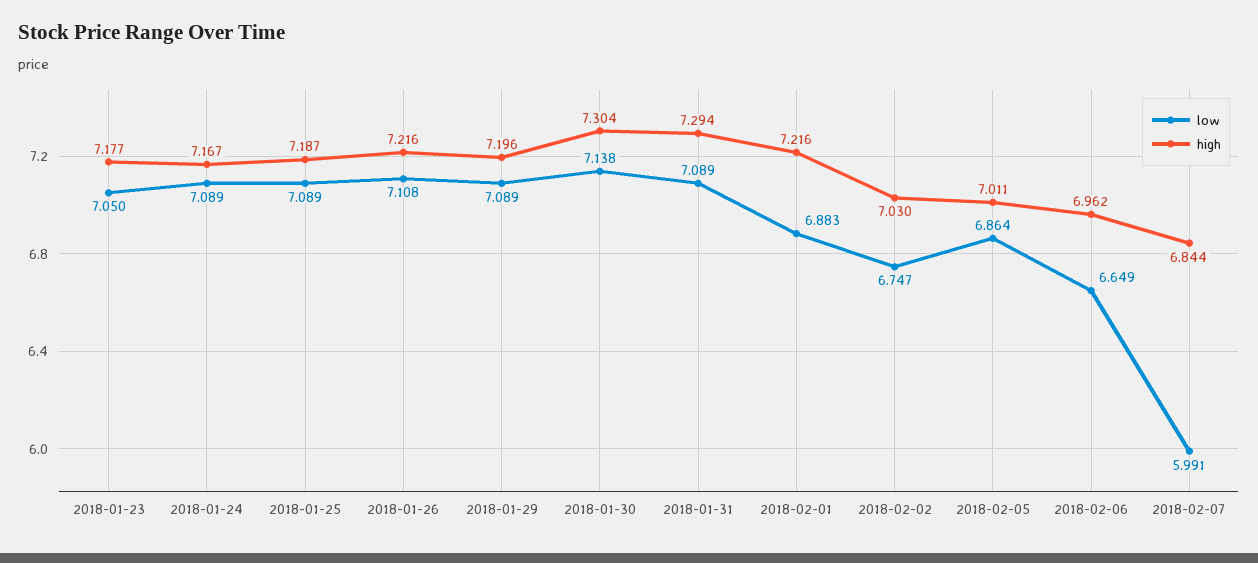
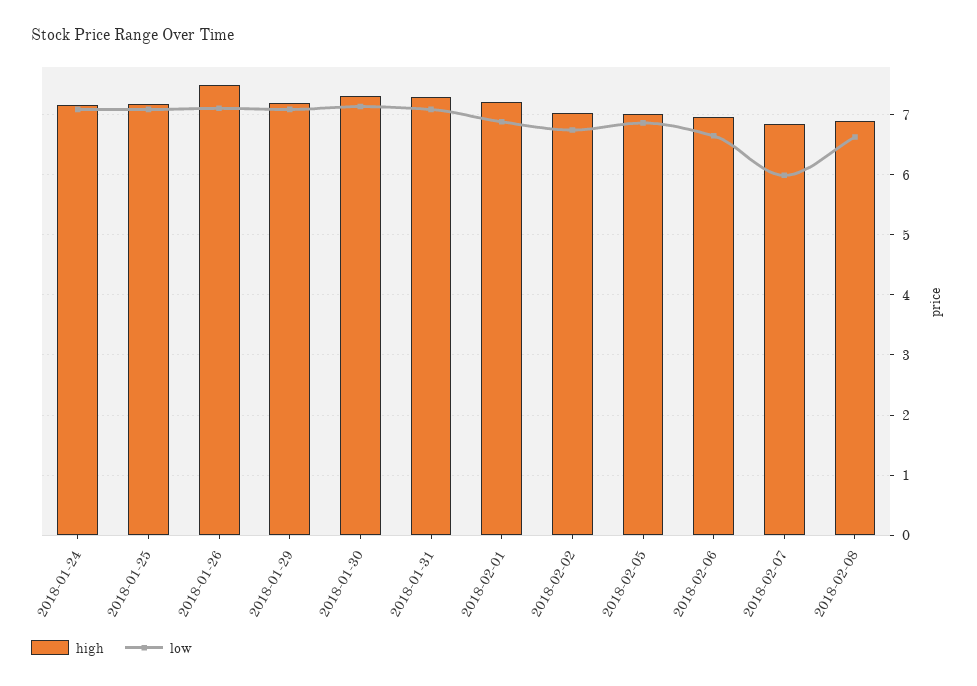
low, 2018-01-23: 7.05 -> none
high, 2018-01-23: 7.177 -> none
high, 2018-01-26: 7.216 -> 7.5
high, 2018-02-08: none -> 6.9
low, 2018-02-08: none -> 6.6

